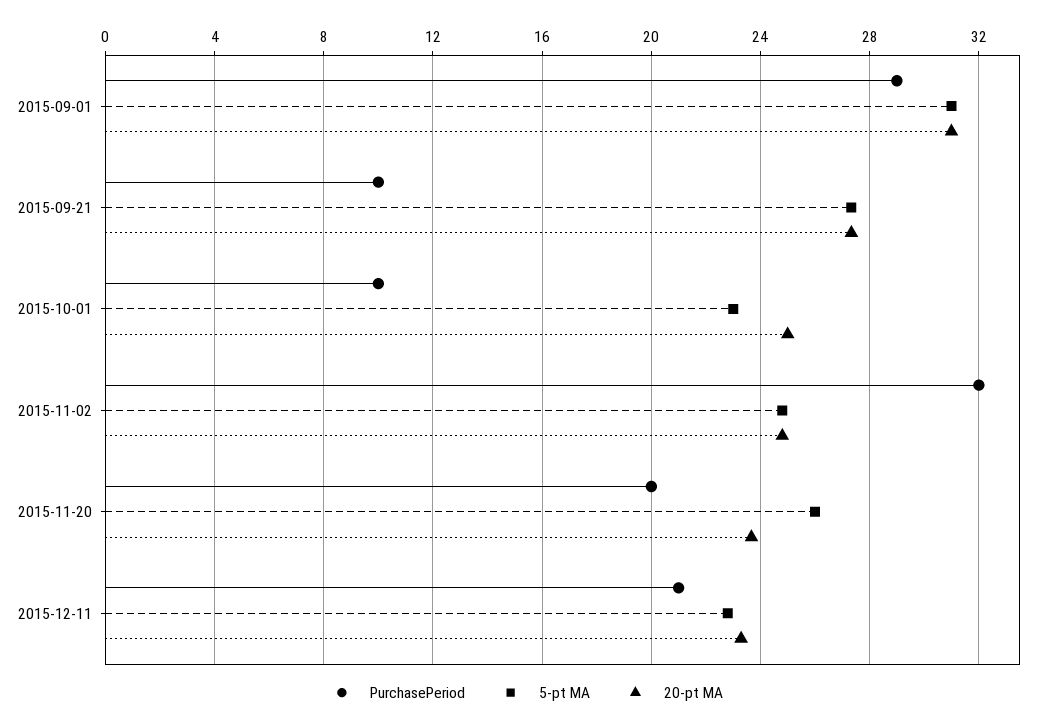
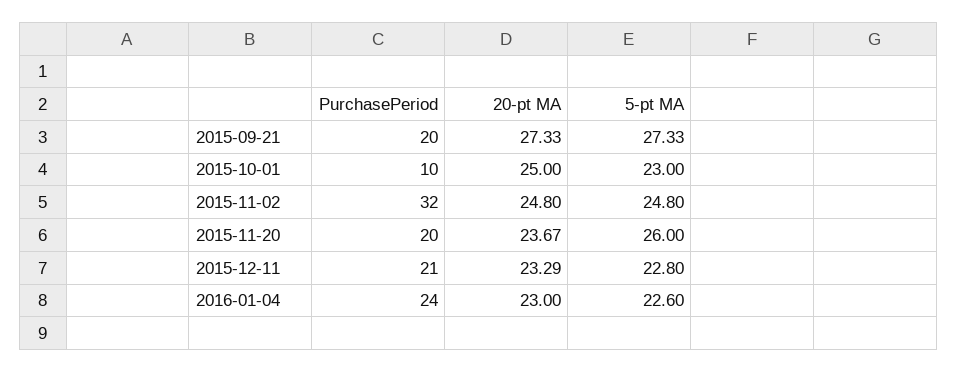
PurchasePeriod, 2015-09-01: 29 -> none
5-pt MA, 2015-09-01: 31 -> none
20-pt MA, 2015-09-01: 31 -> none
PurchasePeriod, 2015-09-21: 10 -> 20
PurchasePeriod, 2016-01-04: none -> 24
20-pt MA, 2016-01-04: none -> 23
5-pt MA, 2016-01-04: none -> 22.6

